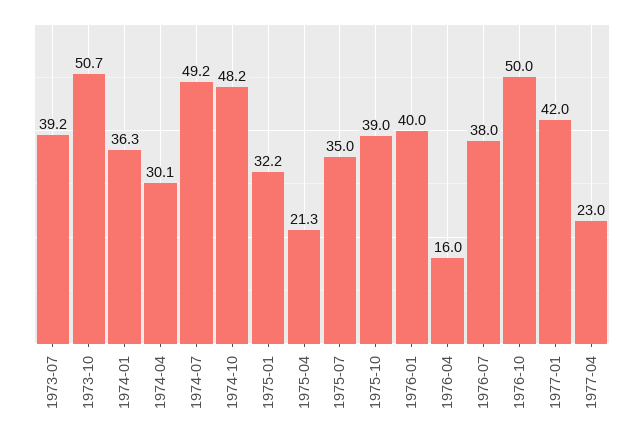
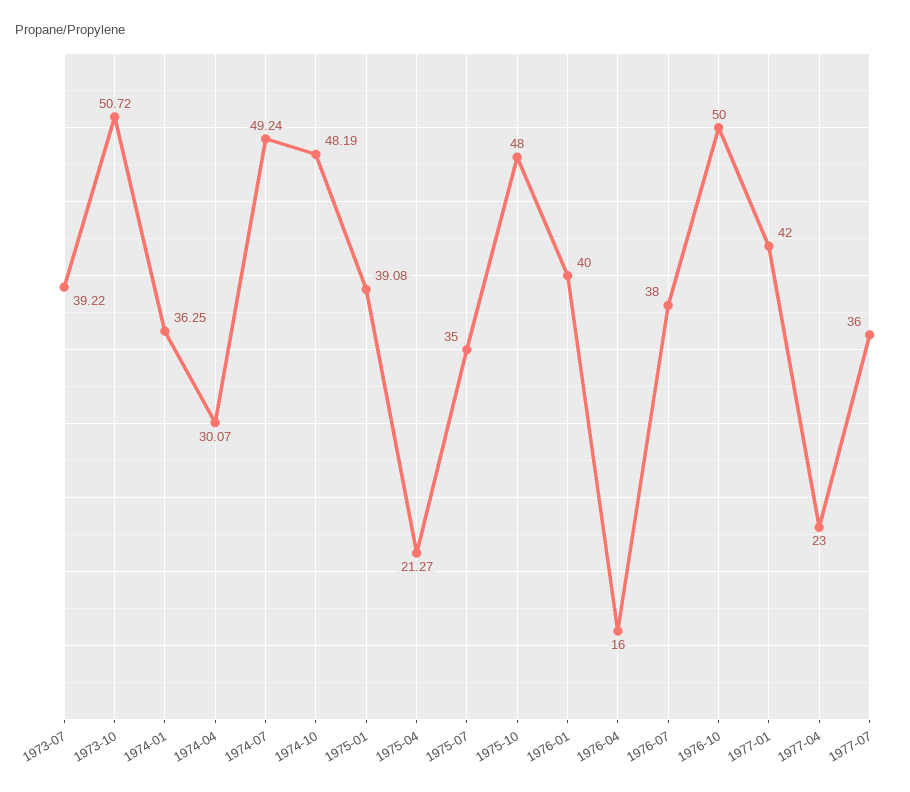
1975-01: 32.2 -> 39.08
1975-10: 39 -> 48
1977-07: none -> 36

